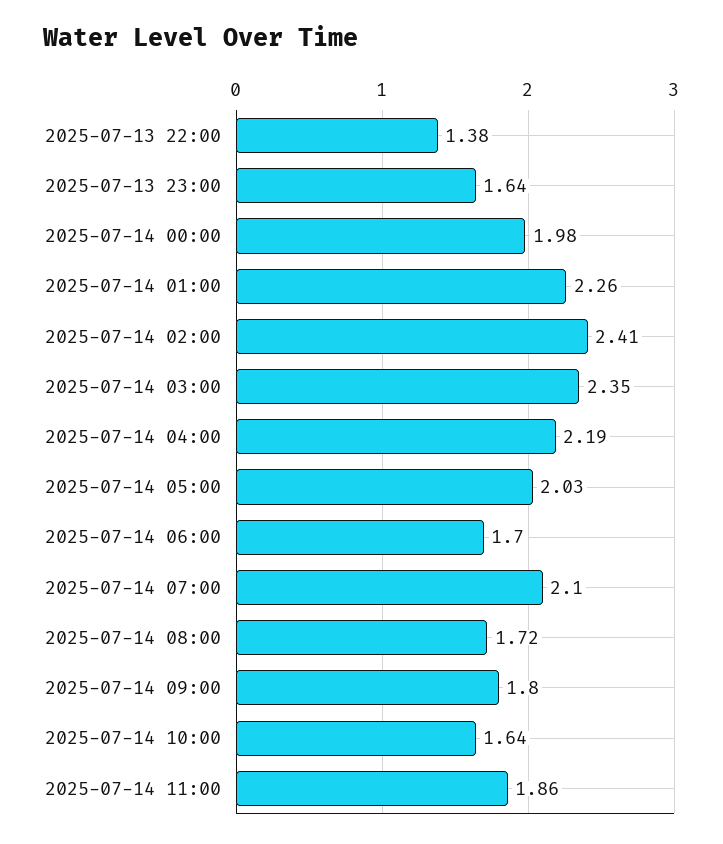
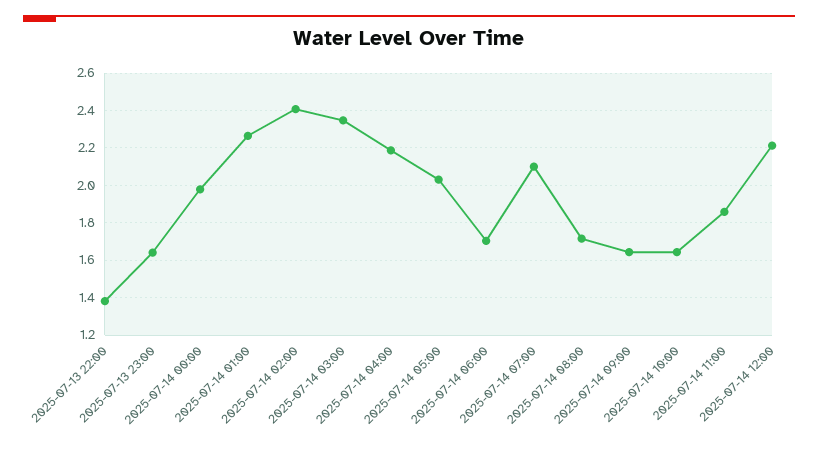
2025-07-14 09:00: 1.8 -> 1.65
2025-07-14 12:00: none -> 2.2

